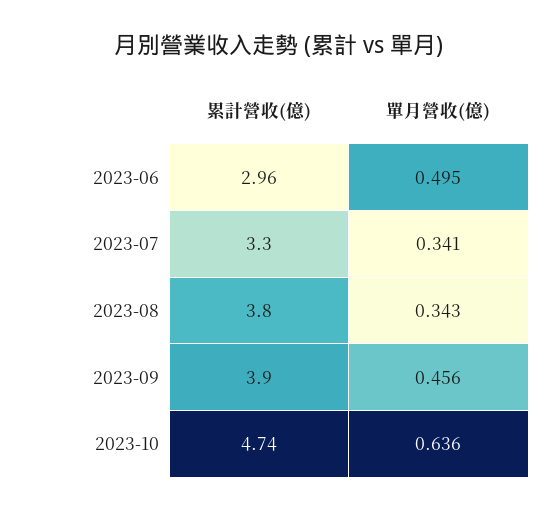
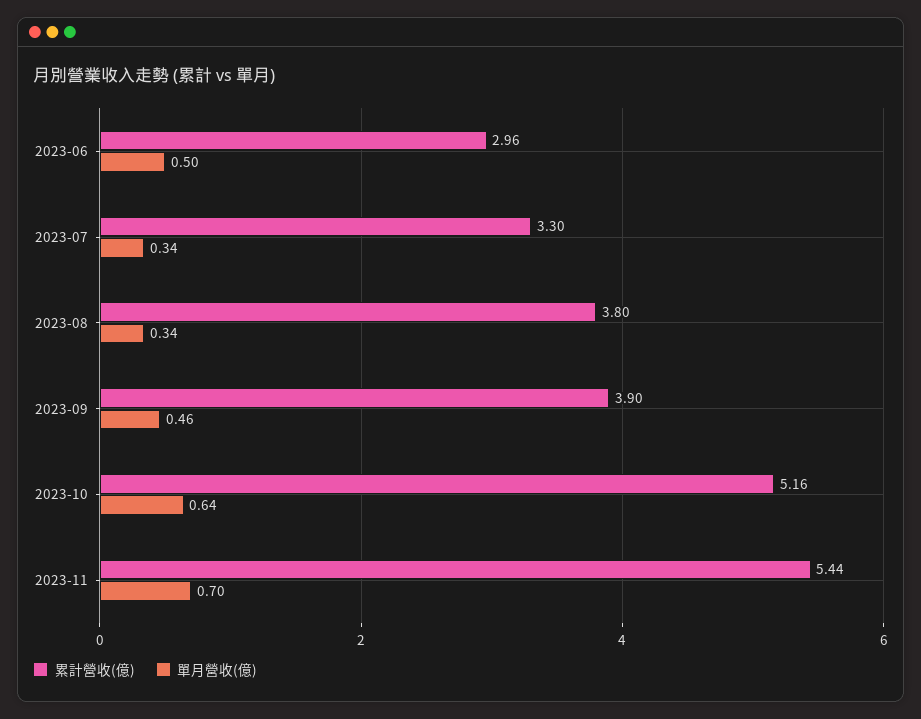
累計營收(億), 2023-10: 4.74 -> 5.16
累計營收(億), 2023-11: none -> 5.44
單月營收(億), 2023-11: none -> 0.7

